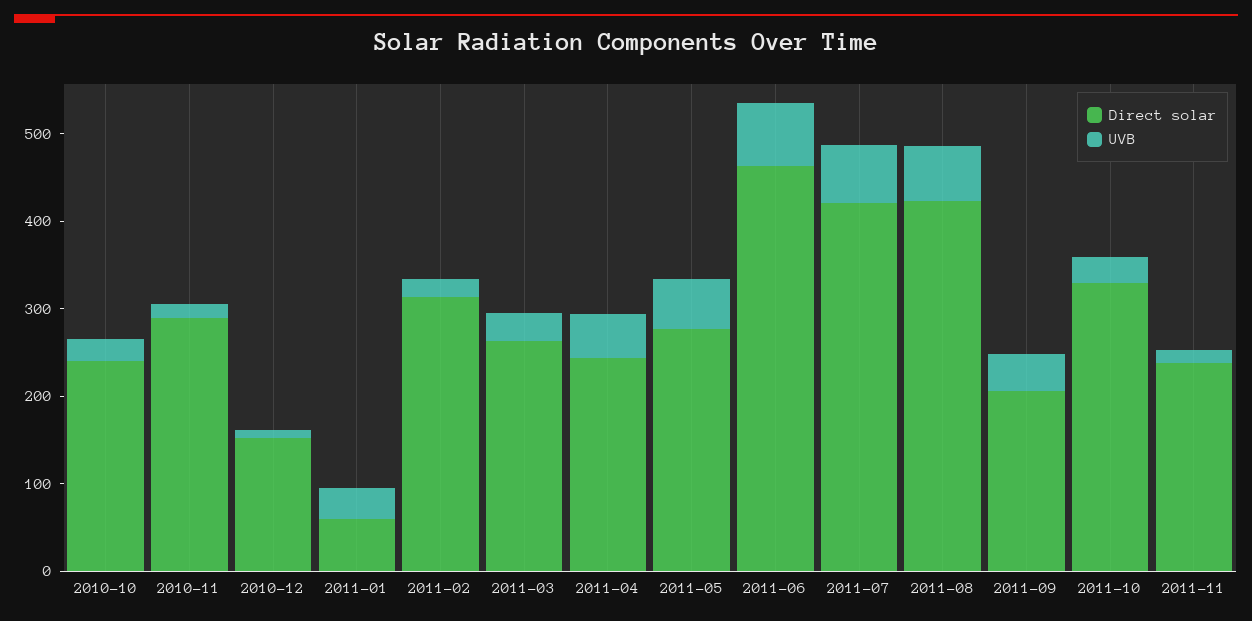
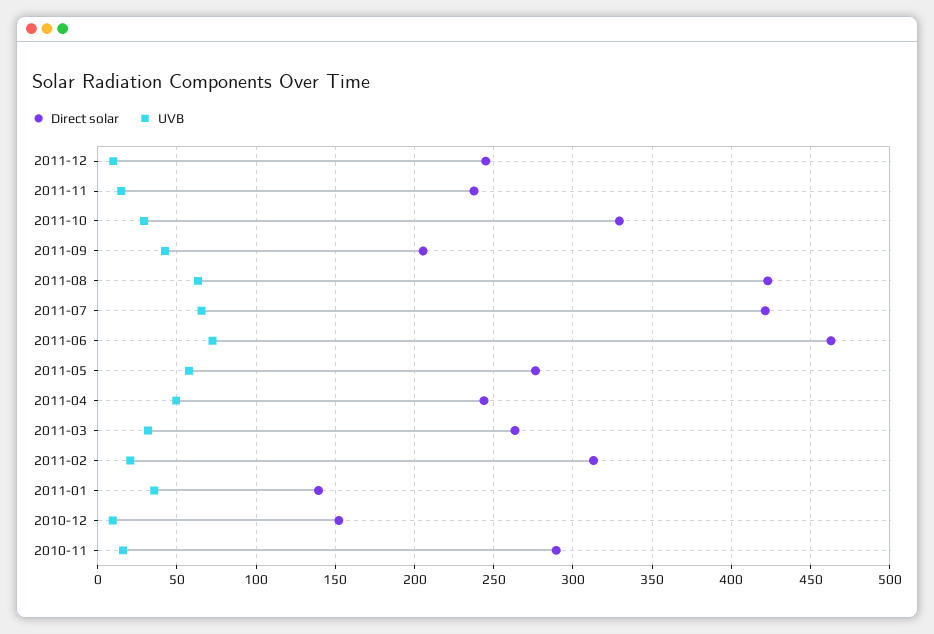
Direct solar, 2010-10: 240 -> none
UVB, 2010-10: 20 -> none
Direct solar, 2011-01: 60 -> 140
Direct solar, 2011-12: none -> 245
UVB, 2011-12: none -> 10

